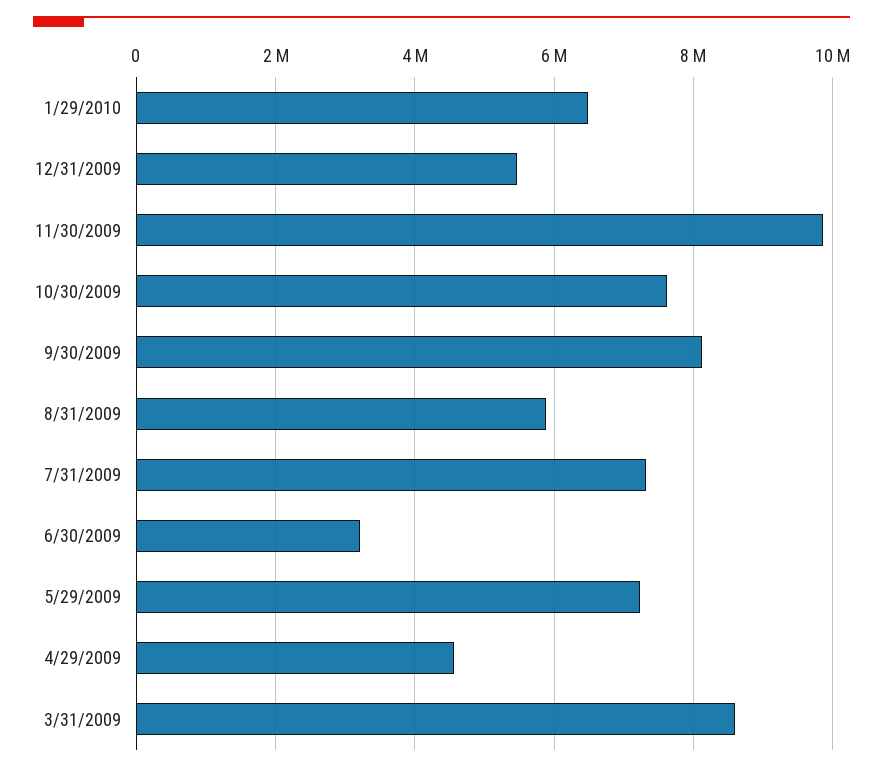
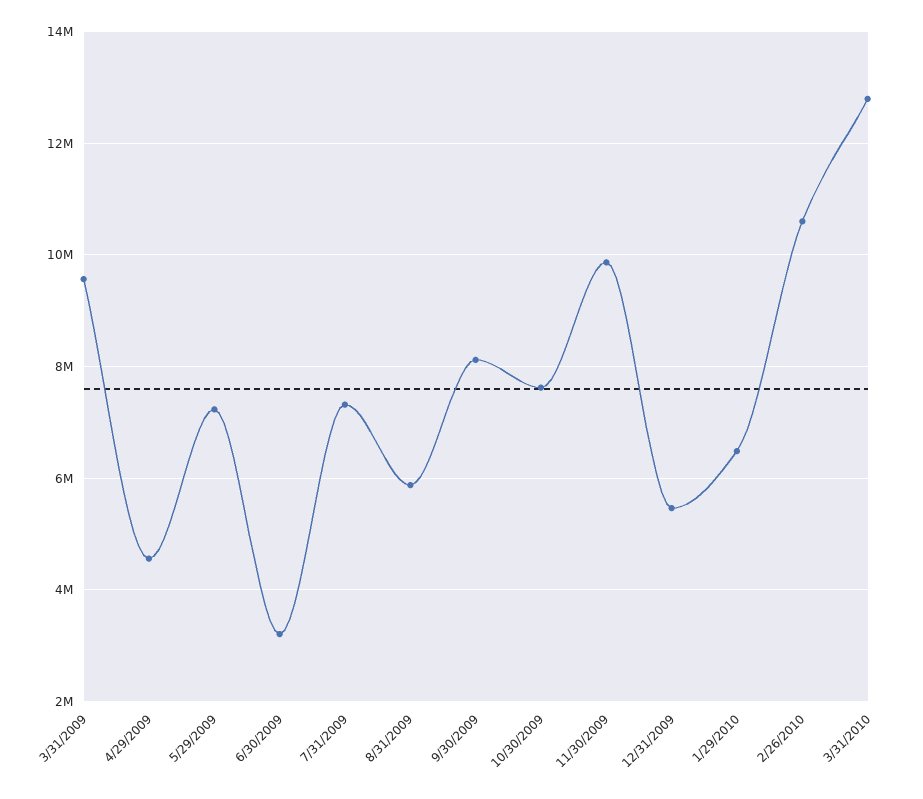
3/31/2009: 8600000 -> 9600000
2/26/2010: none -> 10600000
3/31/2010: none -> 12800000

